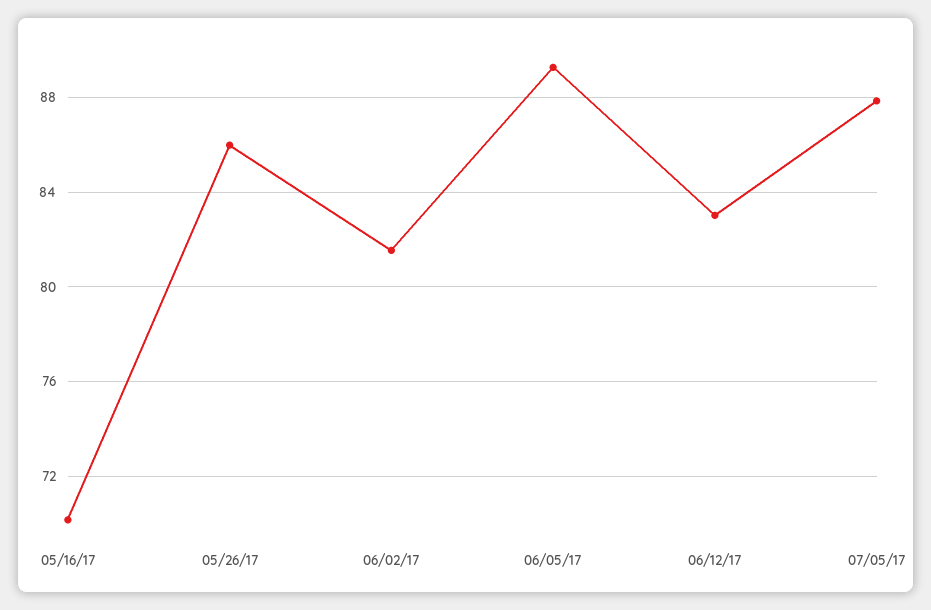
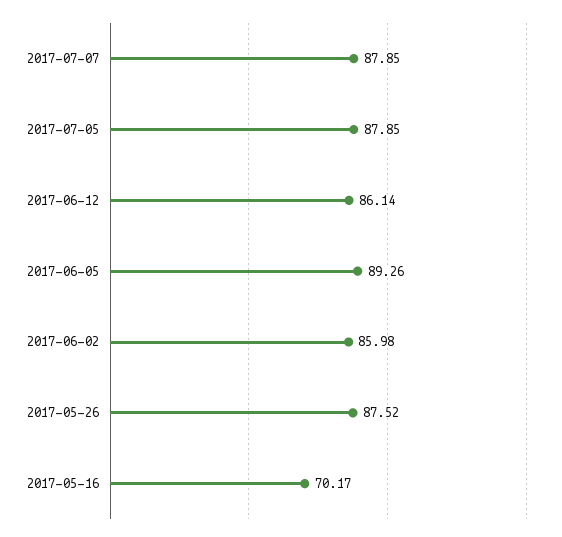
05/26/17: 86 -> 87.52
06/02/17: 81.5 -> 85.98
06/12/17: 83 -> 86.14
2017-07-07: none -> 87.85

